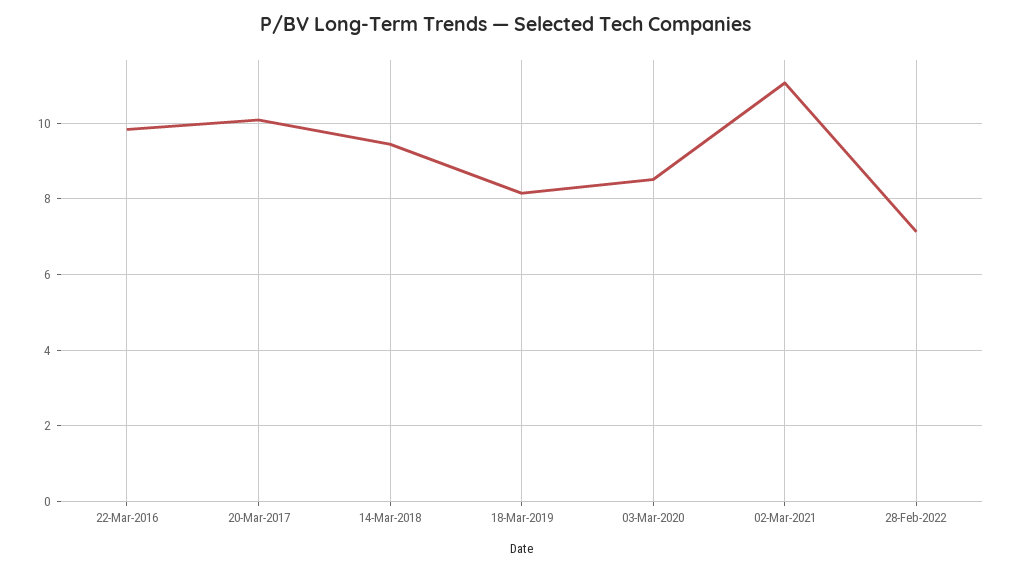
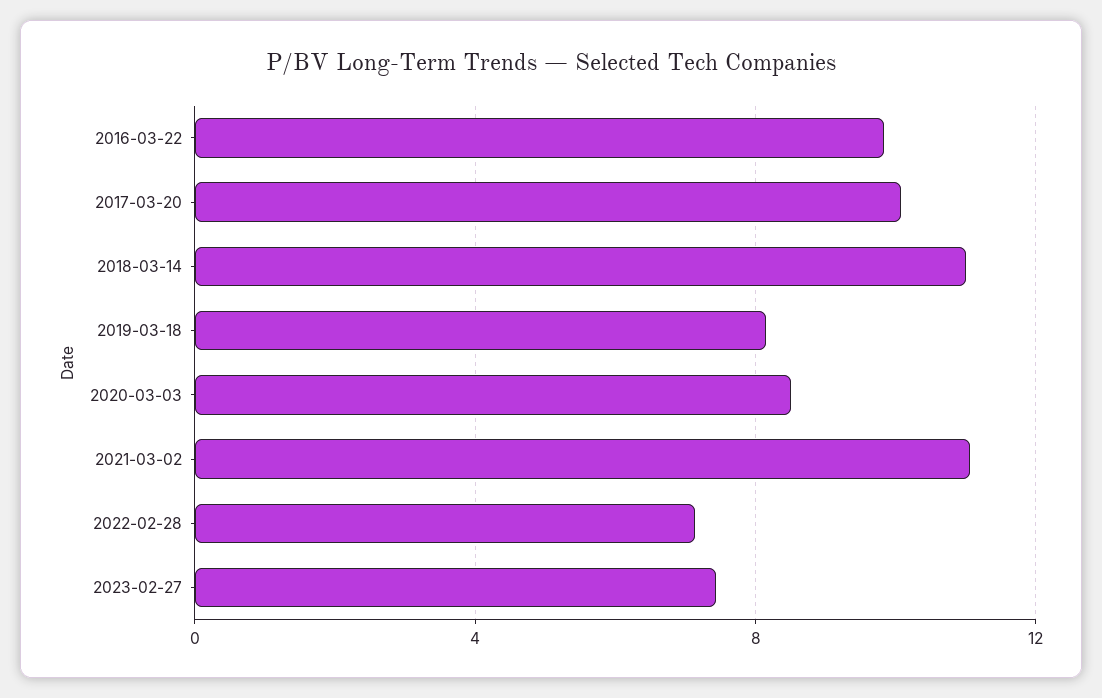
14-Mar-2018: 9.4 -> 11
2023-02-27: none -> 7.5

